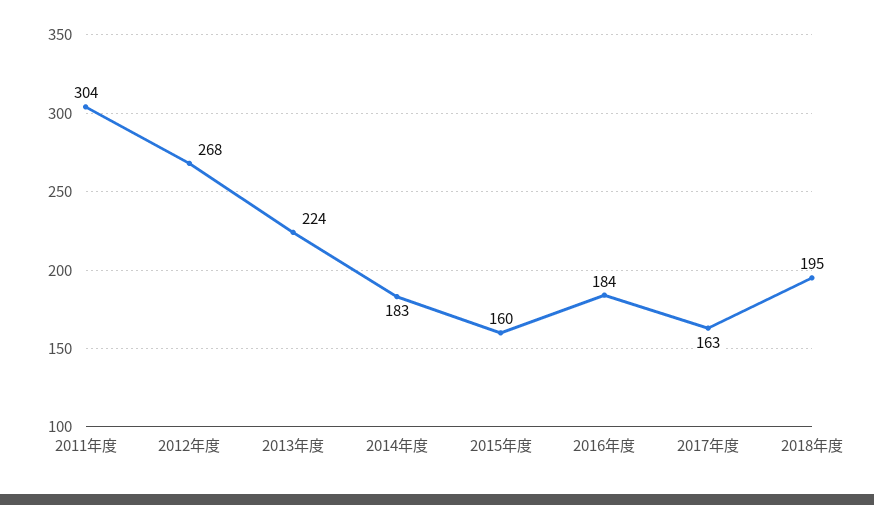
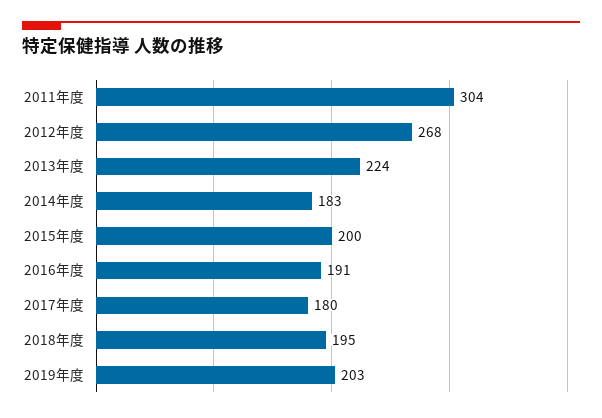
2015年度: 160 -> 200
2016年度: 184 -> 191
2017年度: 163 -> 180
2019年度: none -> 203

